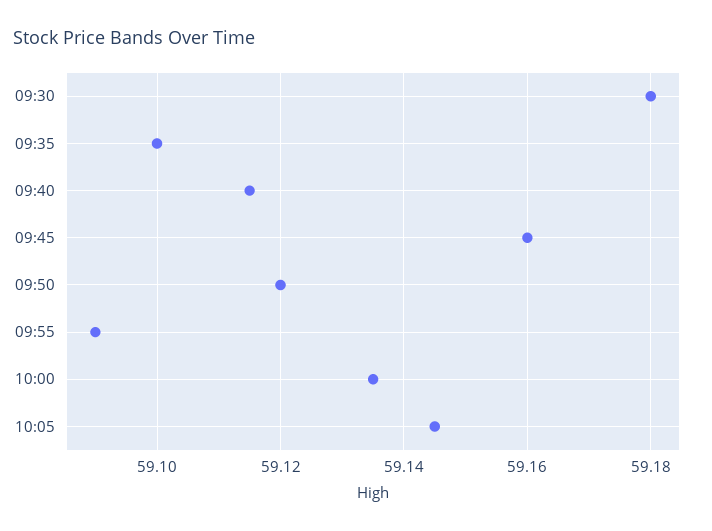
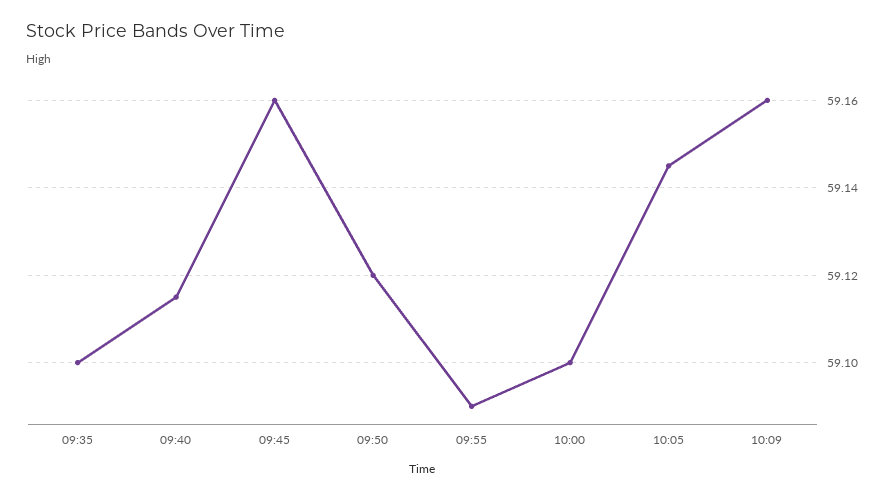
09:30: 59.18 -> none
10:00: 59.135 -> 59.1
10:09: none -> 59.16

